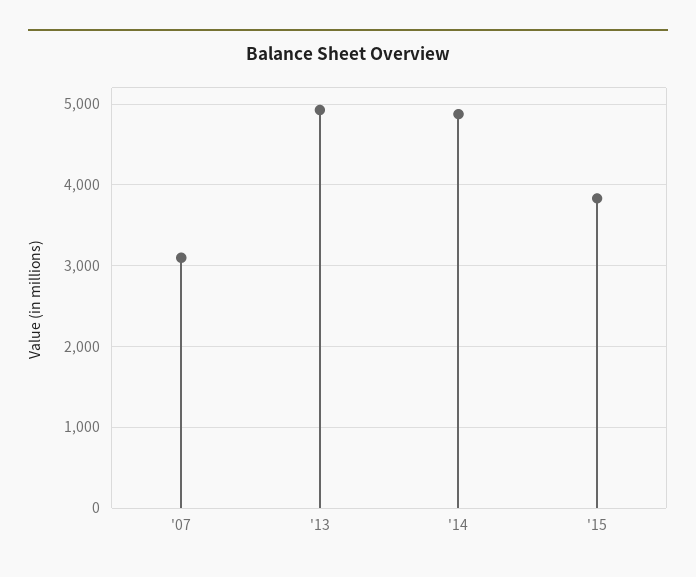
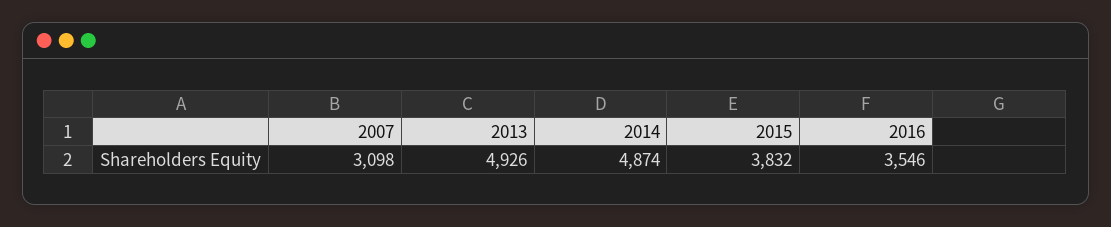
2016: none -> 3546

